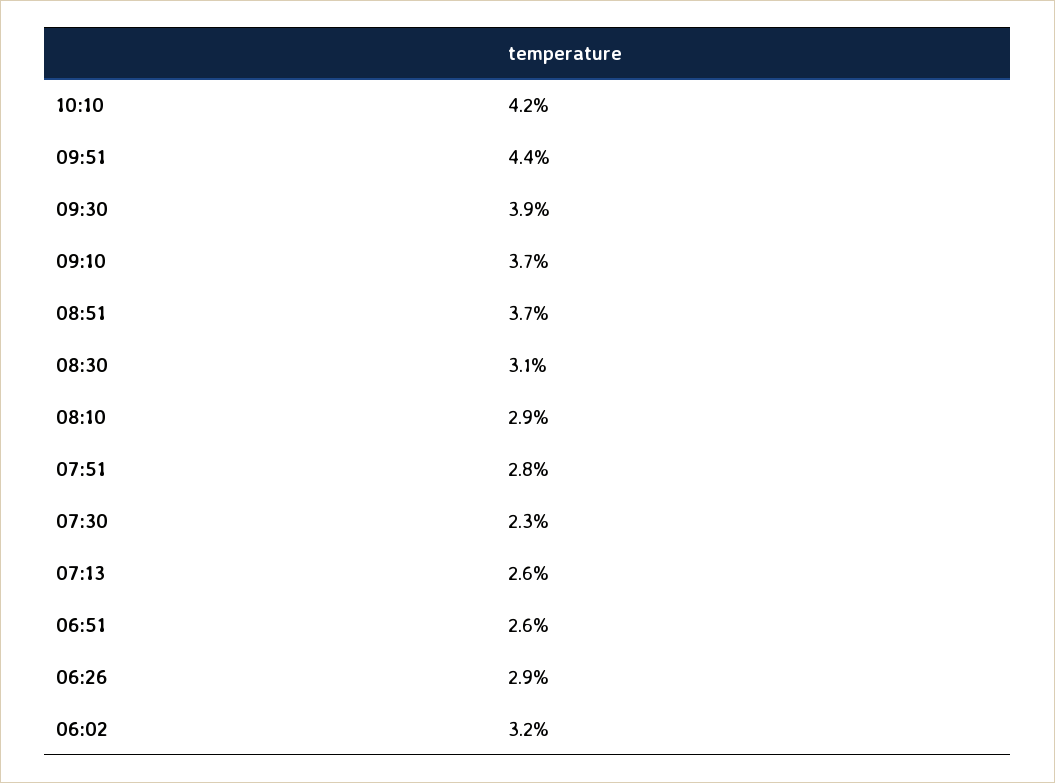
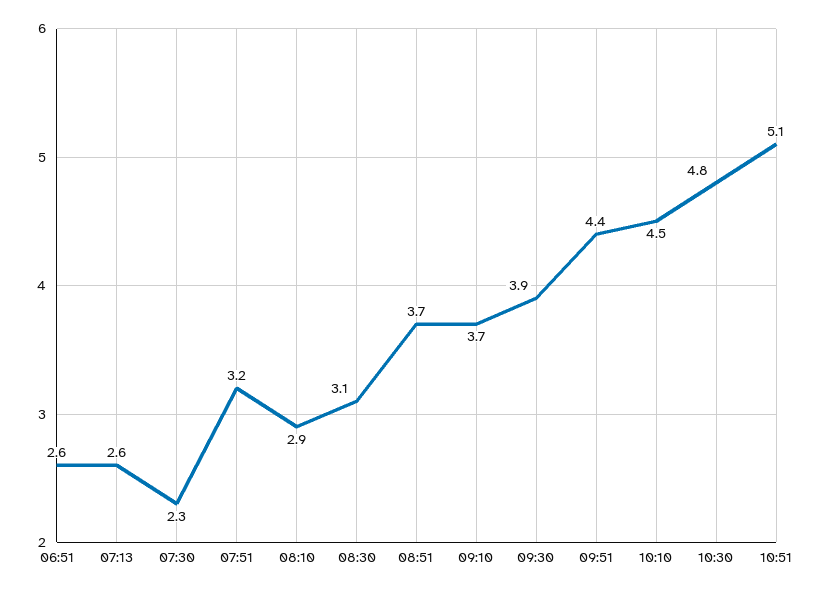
10:10: 4.2 -> 4.5
07:51: 2.8 -> 3.2
06:26: 2.9 -> none
06:02: 3.2 -> none
10:30: none -> 4.8
10:51: none -> 5.1

